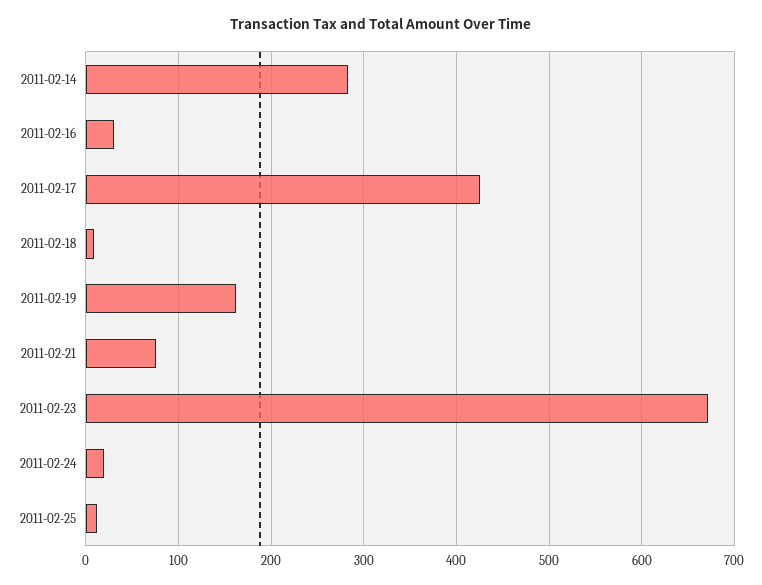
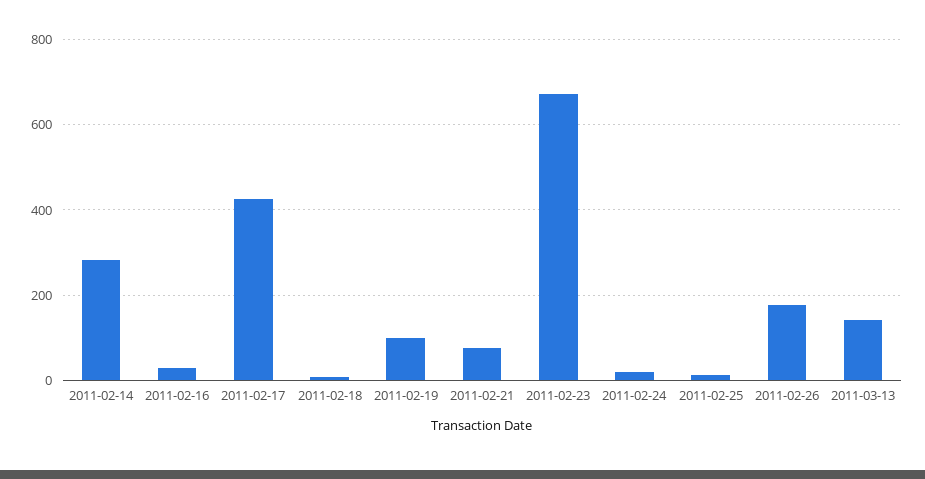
2011-02-19: 160 -> 100
2011-02-26: none -> 180
2011-03-13: none -> 140

